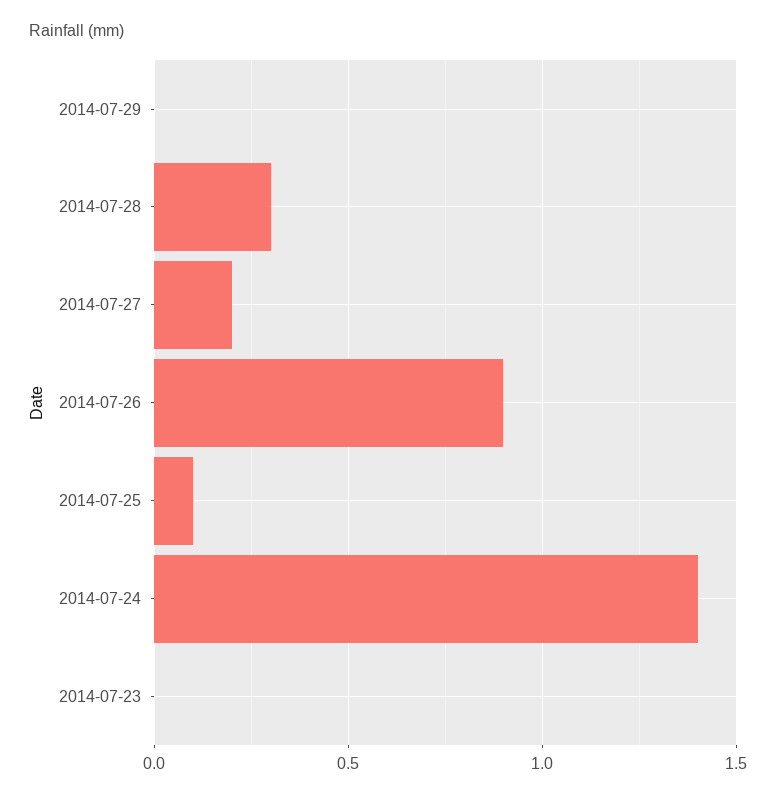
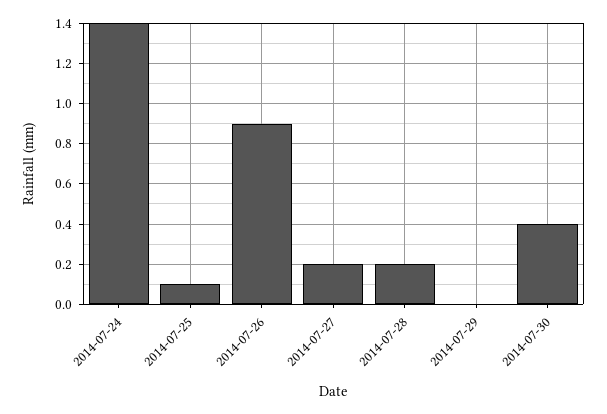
2014-07-28: 0.3 -> 0.2
2014-07-23: 0 -> none
2014-07-30: none -> 0.4

